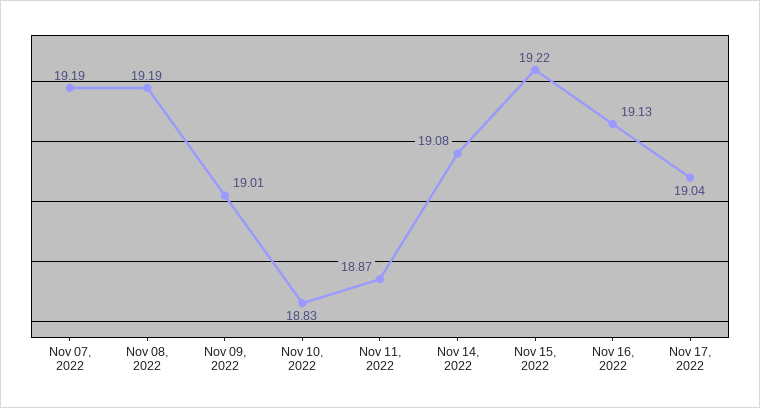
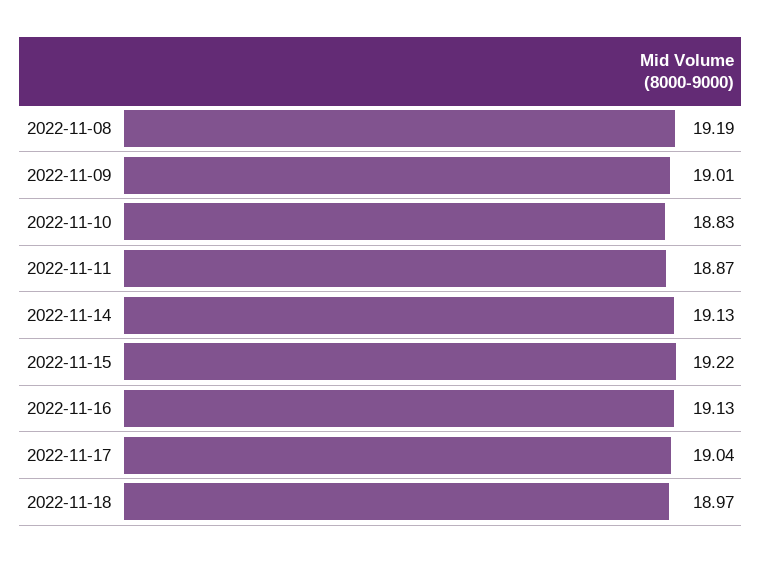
Nov 07, 2022: 19.19 -> none
Nov 14, 2022: 19.08 -> 19.13
2022-11-18: none -> 18.97

